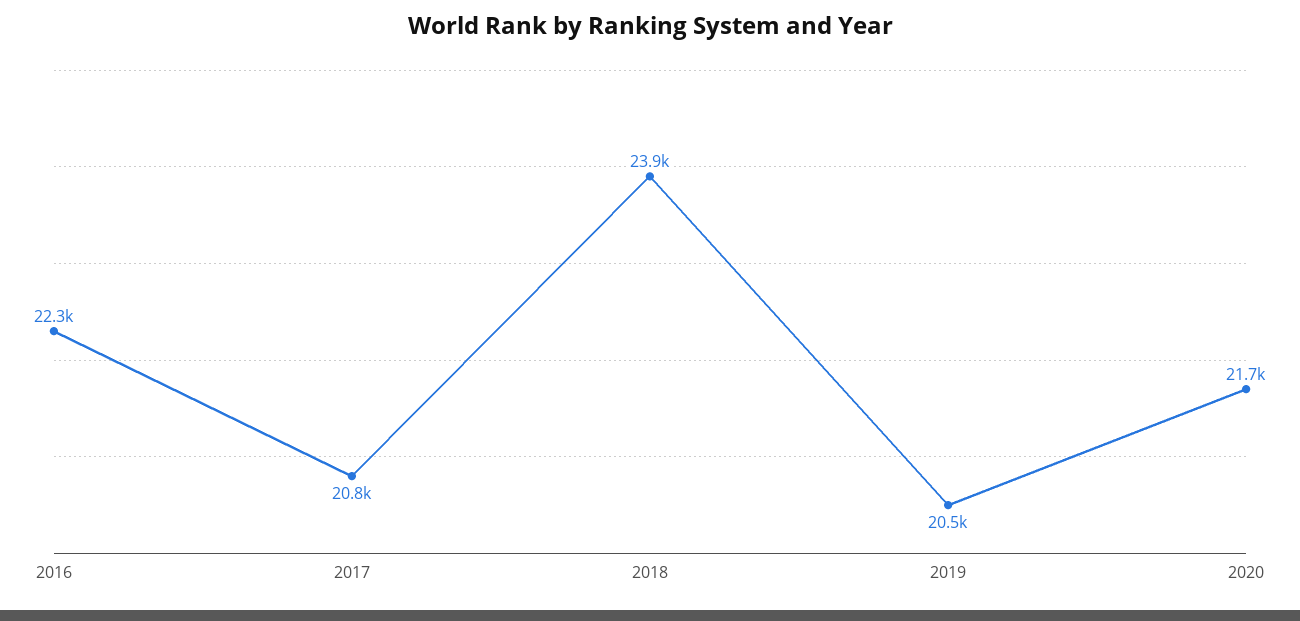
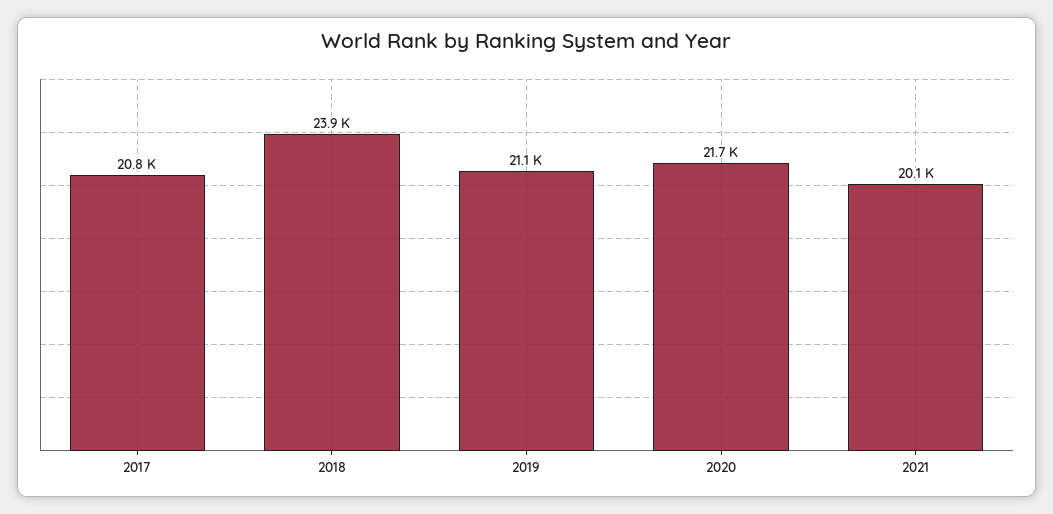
2016: 22300 -> none
2019: 20500 -> 21100
2021: none -> 20100

